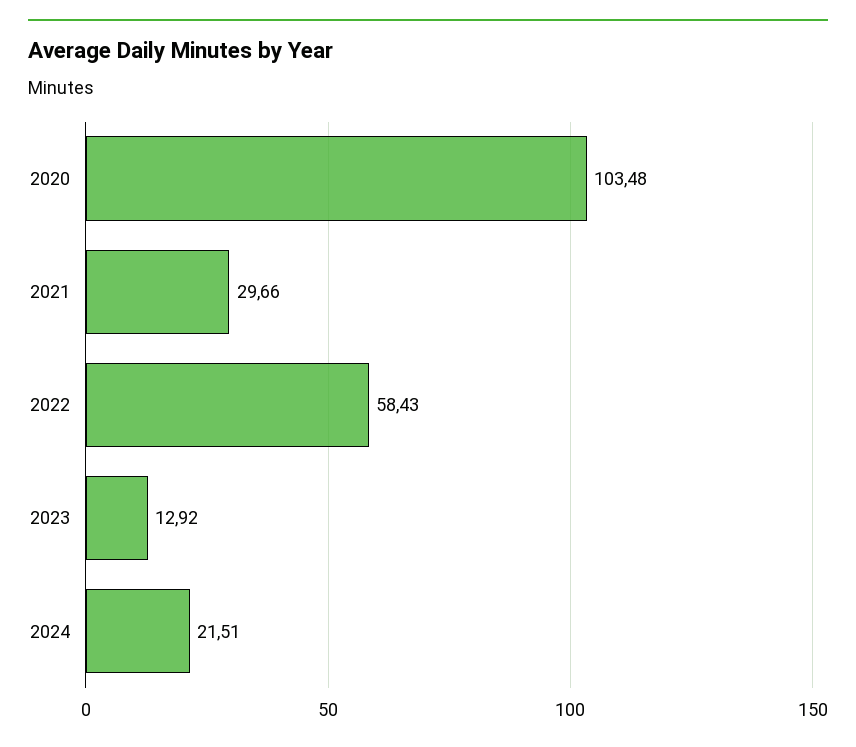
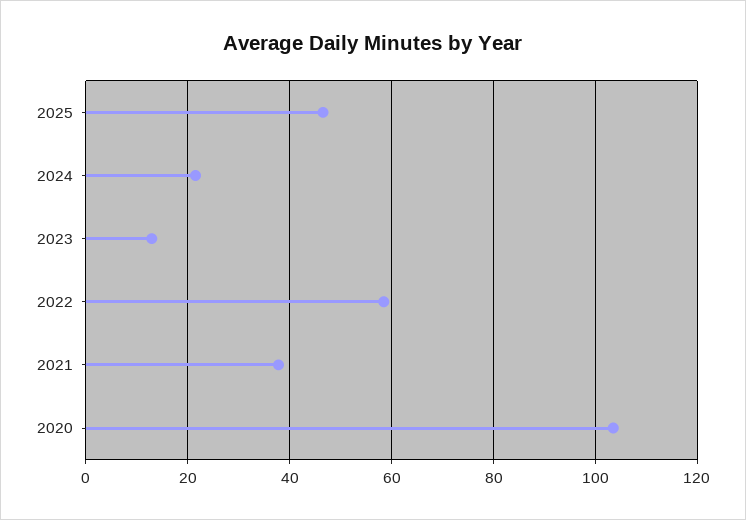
2021: 29.66 -> 38
2025: none -> 46

